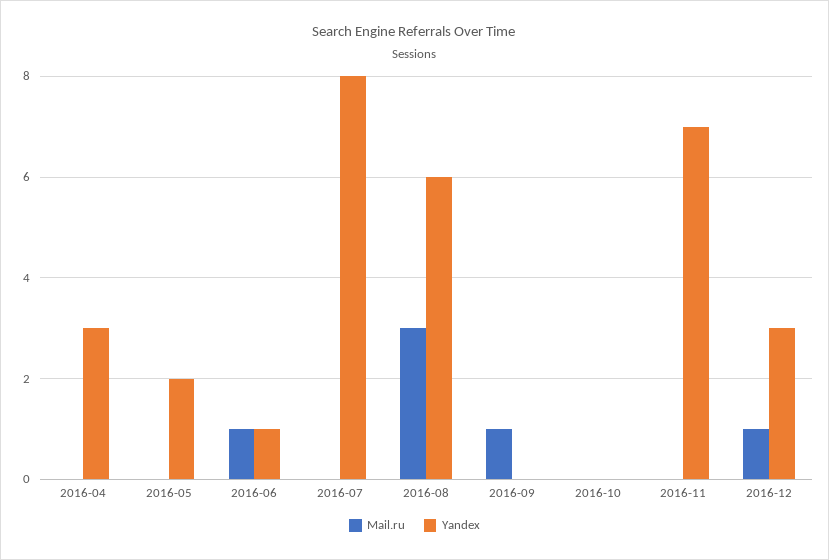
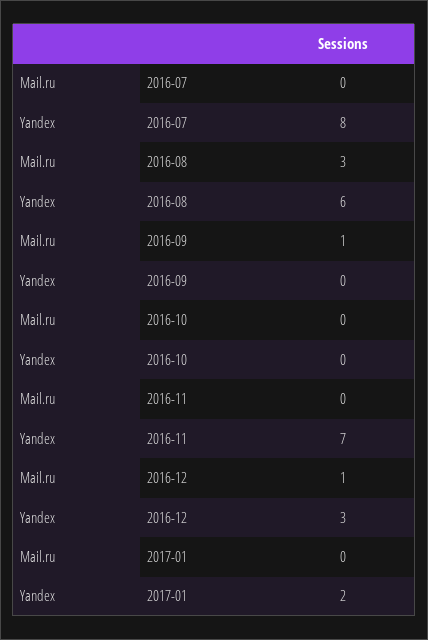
Mail.ru, 2016-04: 0 -> none
Yandex, 2016-04: 3 -> none
Mail.ru, 2016-05: 0 -> none
Yandex, 2016-05: 2 -> none
Mail.ru, 2016-06: 1 -> none
Yandex, 2016-06: 1 -> none
Mail.ru, 2017-01: none -> 0
Yandex, 2017-01: none -> 2

